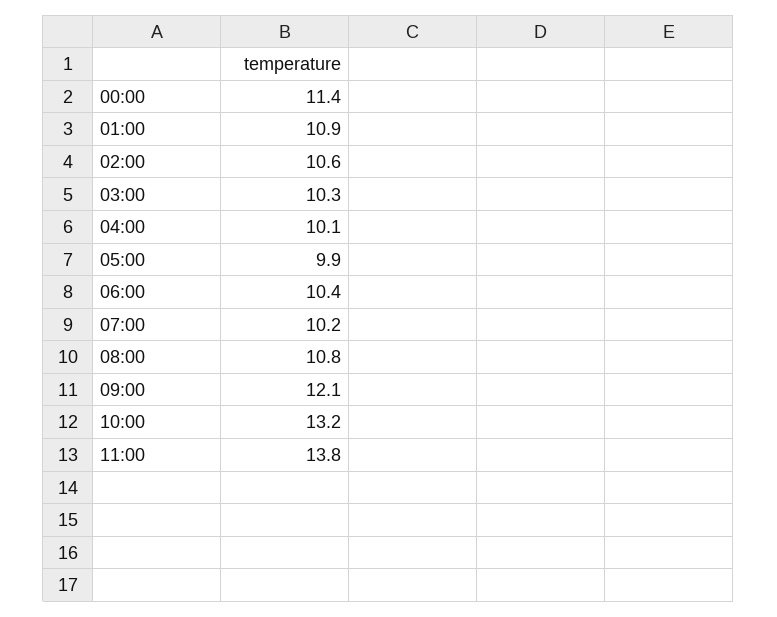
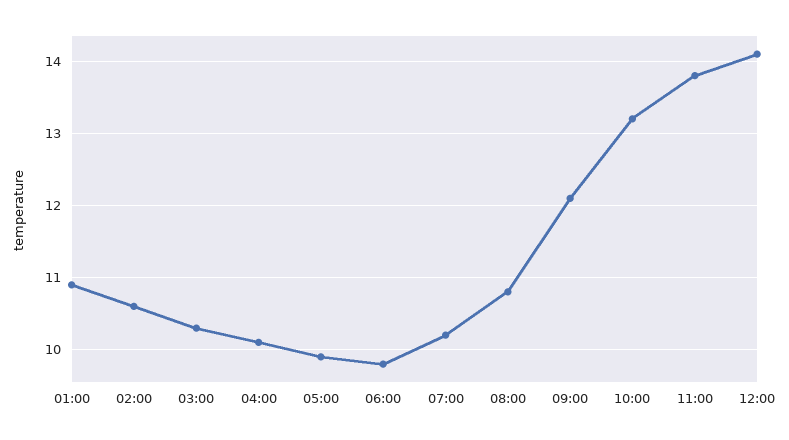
00:00: 11.4 -> none
06:00: 10.4 -> 9.8
12:00: none -> 14.1

